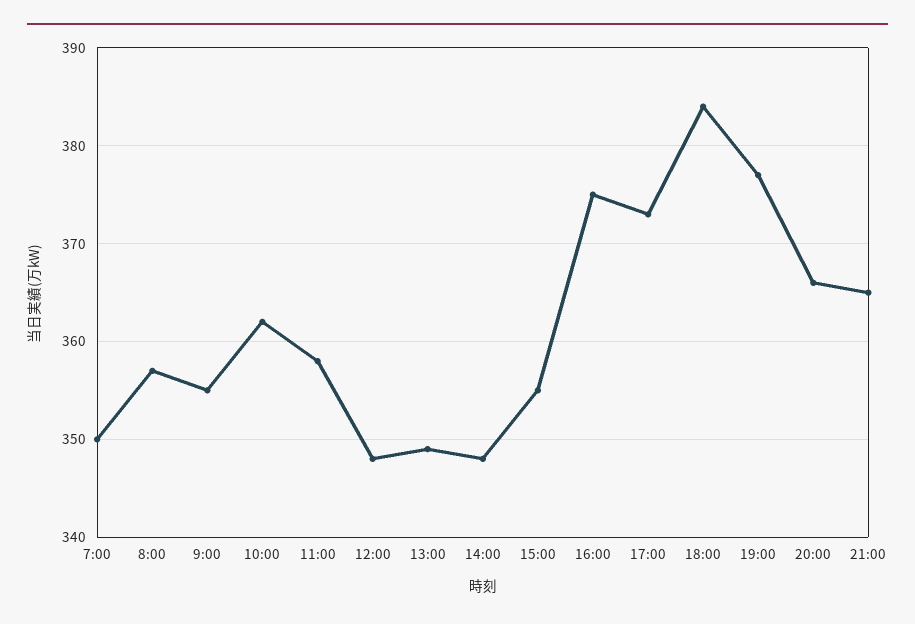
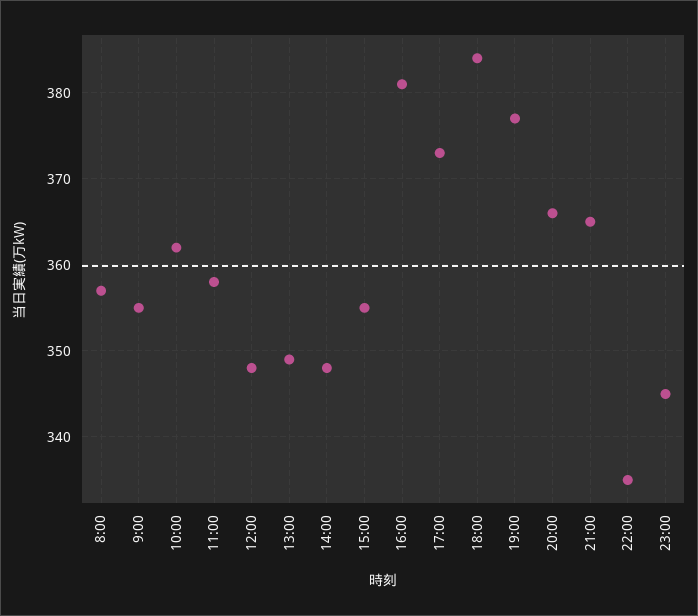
7:00: 350 -> none
16:00: 375 -> 381
22:00: none -> 335
23:00: none -> 345

